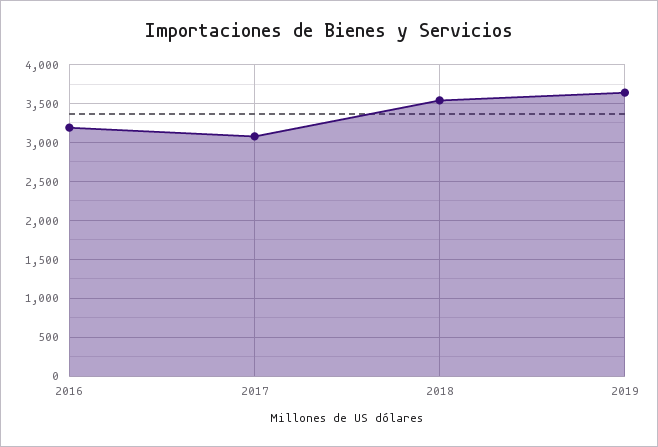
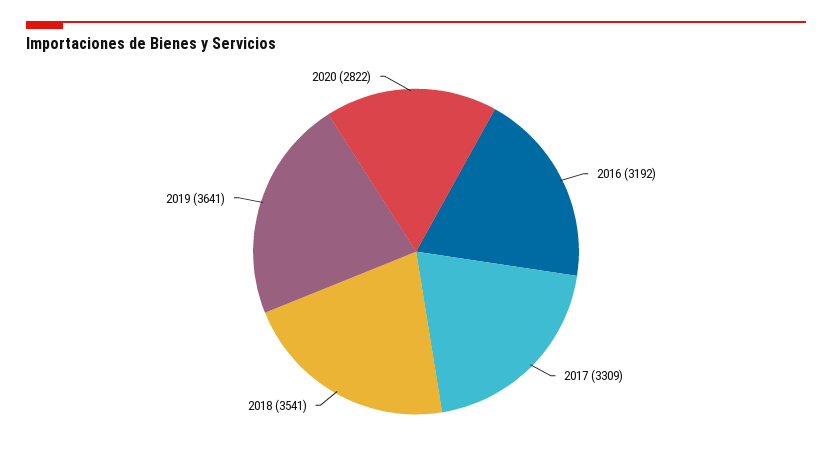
2017: 3100 -> 3309
2020: none -> 2822

